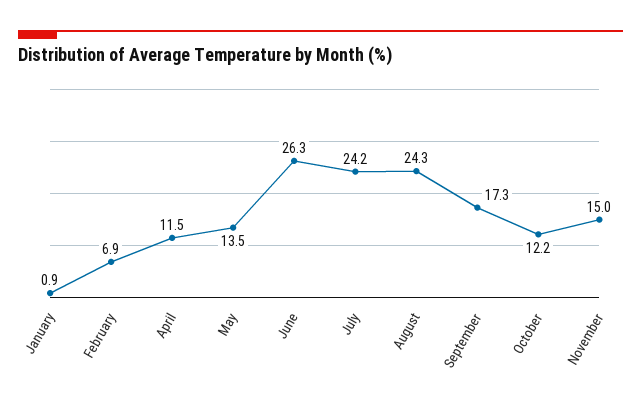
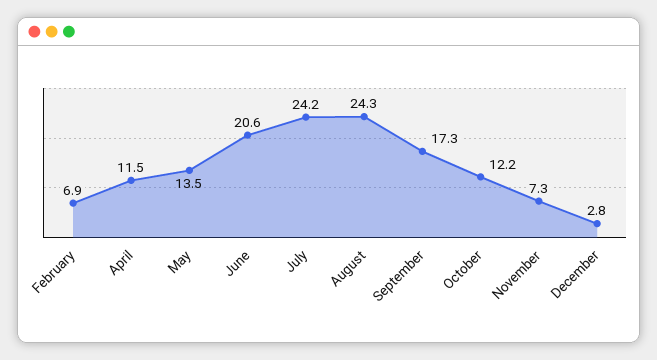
January: 0.9 -> none
June: 26.3 -> 20.6
November: 15 -> 7.3
December: none -> 2.8

